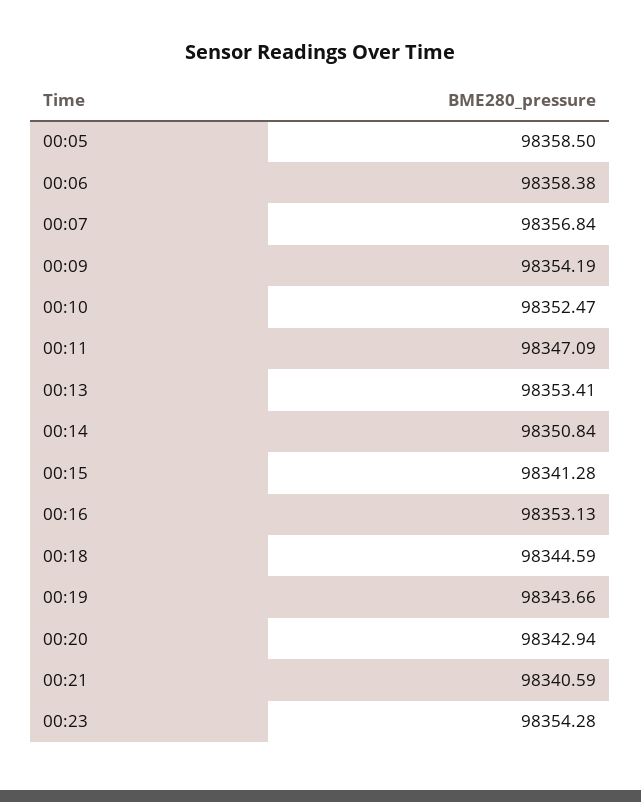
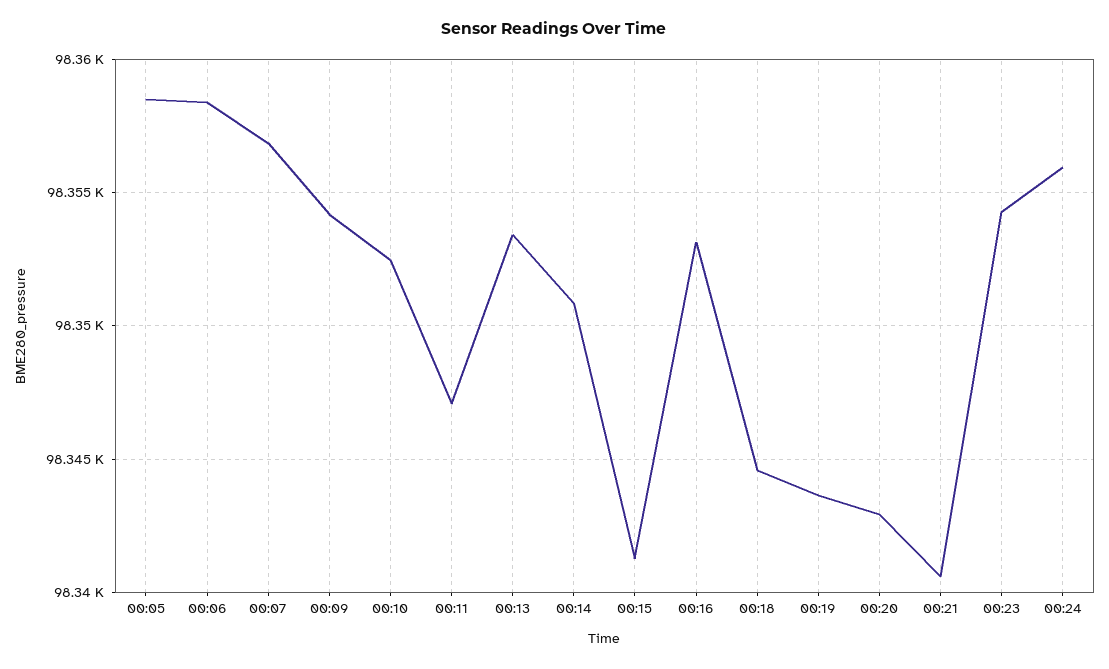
00:24: none -> 98356

